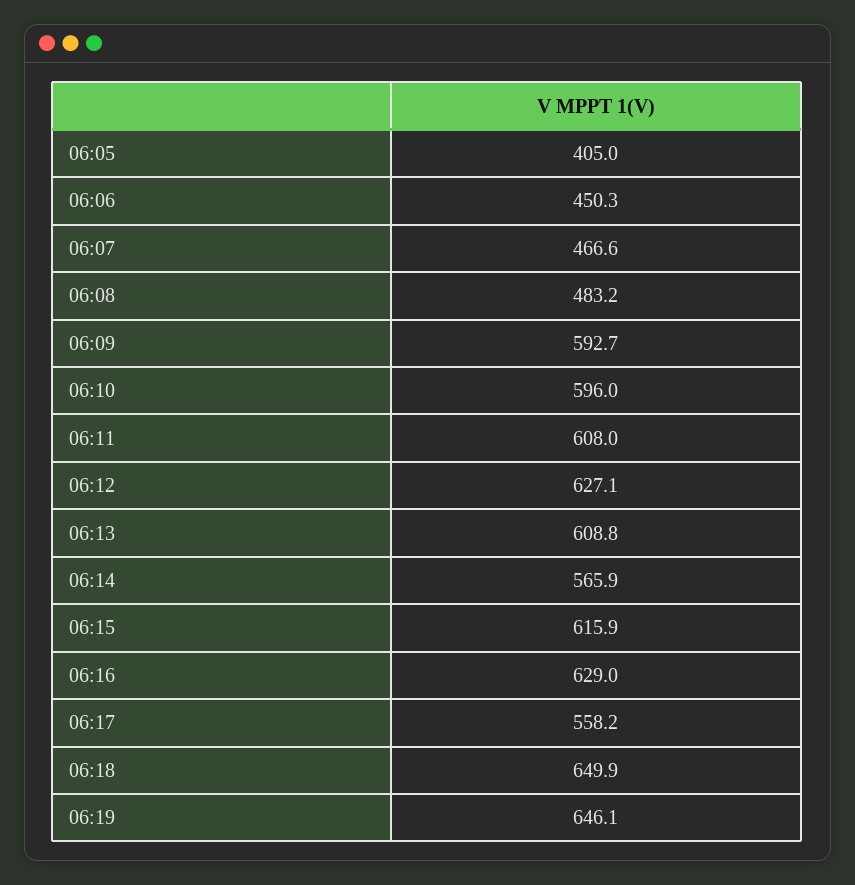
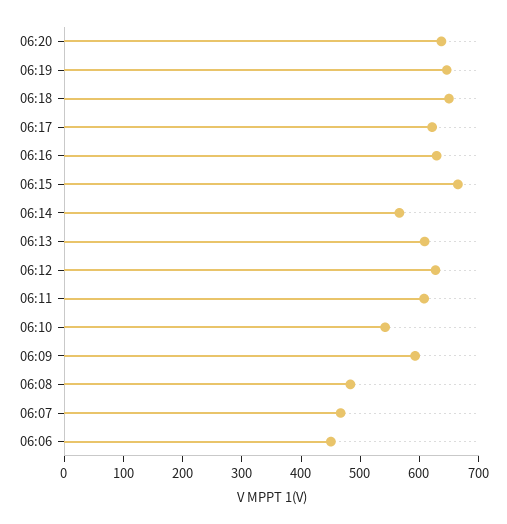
06:05: 405 -> none
06:10: 596 -> 540
06:15: 615.9 -> 660
06:17: 558.2 -> 620
06:20: none -> 640

